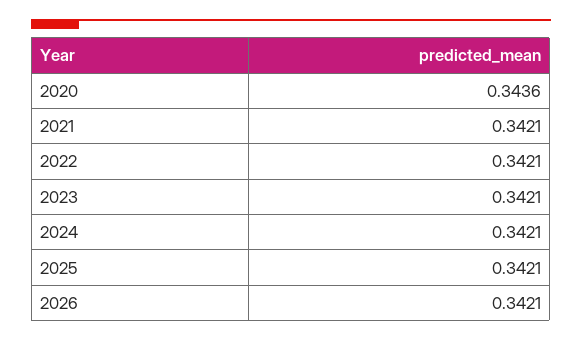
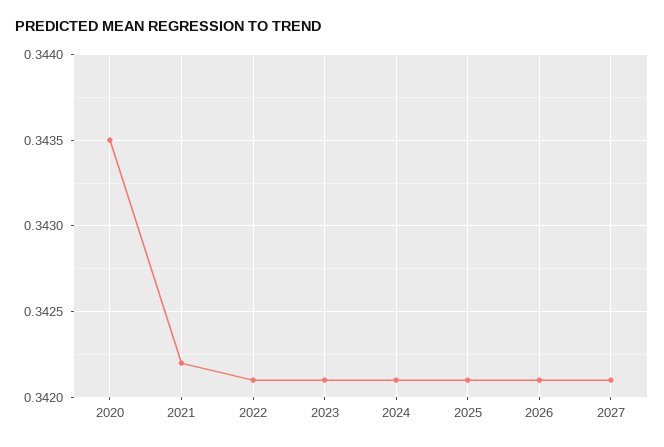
2020: 0.3436 -> 0.3435
2021: 0.3421 -> 0.3422
2027: none -> 0.3421

